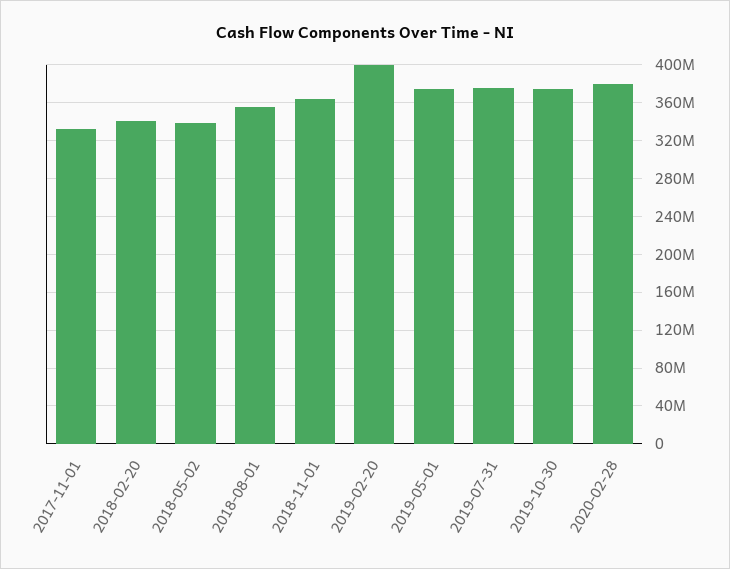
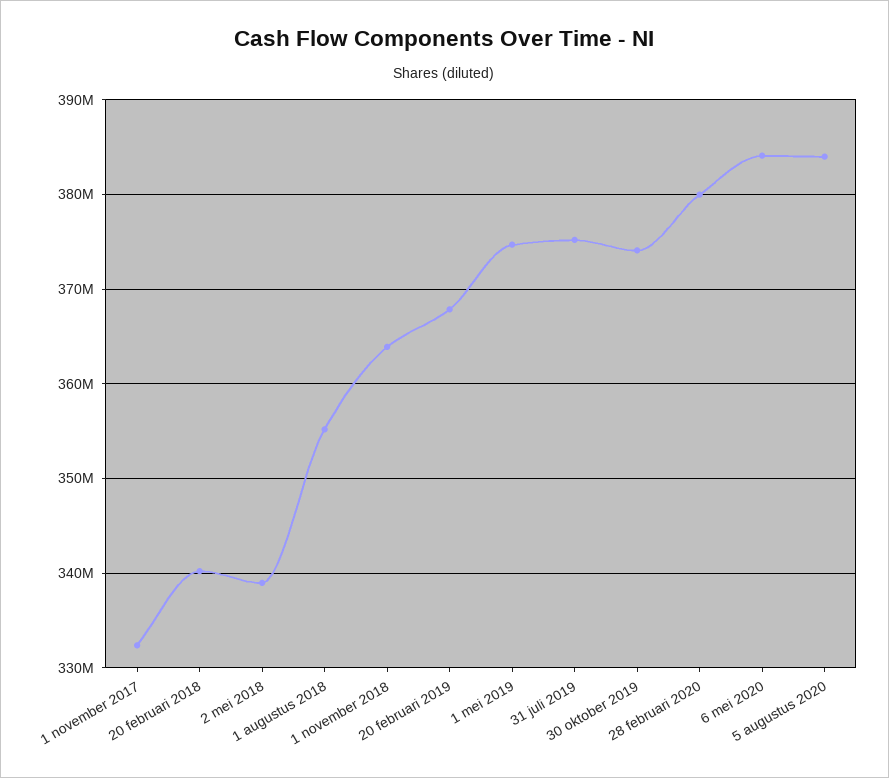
2019-02-20: 400000000 -> 368000000
6 mei 2020: none -> 384000000
5 augustus 2020: none -> 384000000

